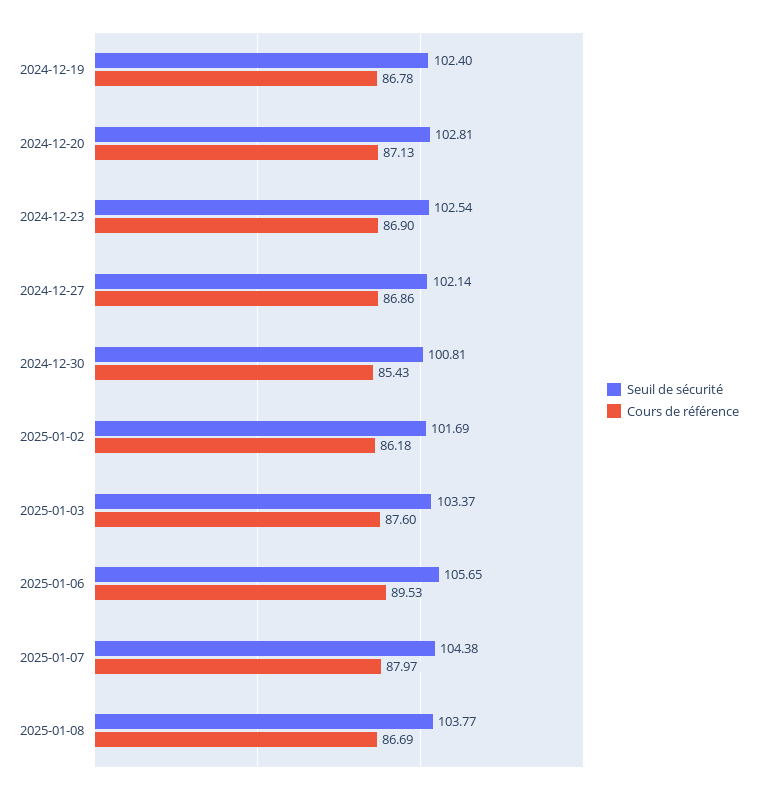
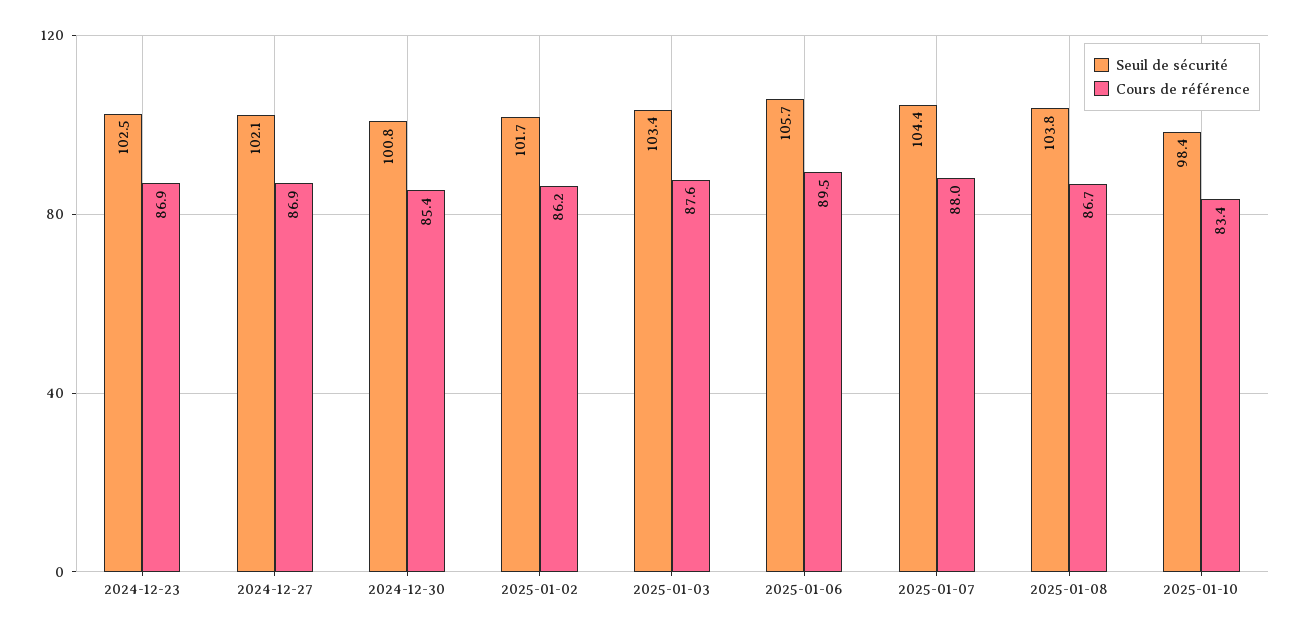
Seuil de sécurité, 2024-12-19: 102.4 -> none
Cours de référence, 2024-12-19: 86.78 -> none
Seuil de sécurité, 2024-12-20: 102.81 -> none
Cours de référence, 2024-12-20: 87.13 -> none
Seuil de sécurité, 2025-01-10: none -> 98.4
Cours de référence, 2025-01-10: none -> 83.4

